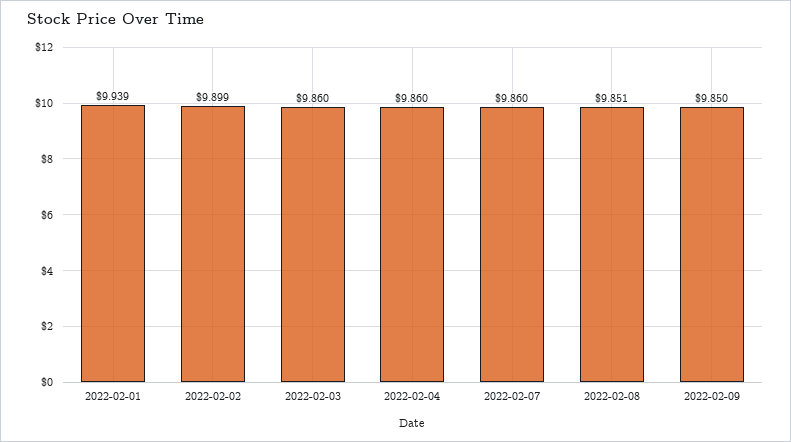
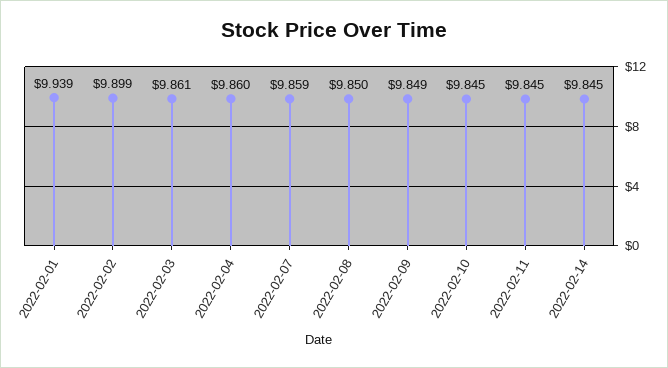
2022-02-03: 9.86 -> 9.861
2022-02-07: 9.86 -> 9.859
2022-02-08: 9.851 -> 9.85
2022-02-09: 9.85 -> 9.849
2022-02-10: none -> 9.845
2022-02-11: none -> 9.845
2022-02-14: none -> 9.845

